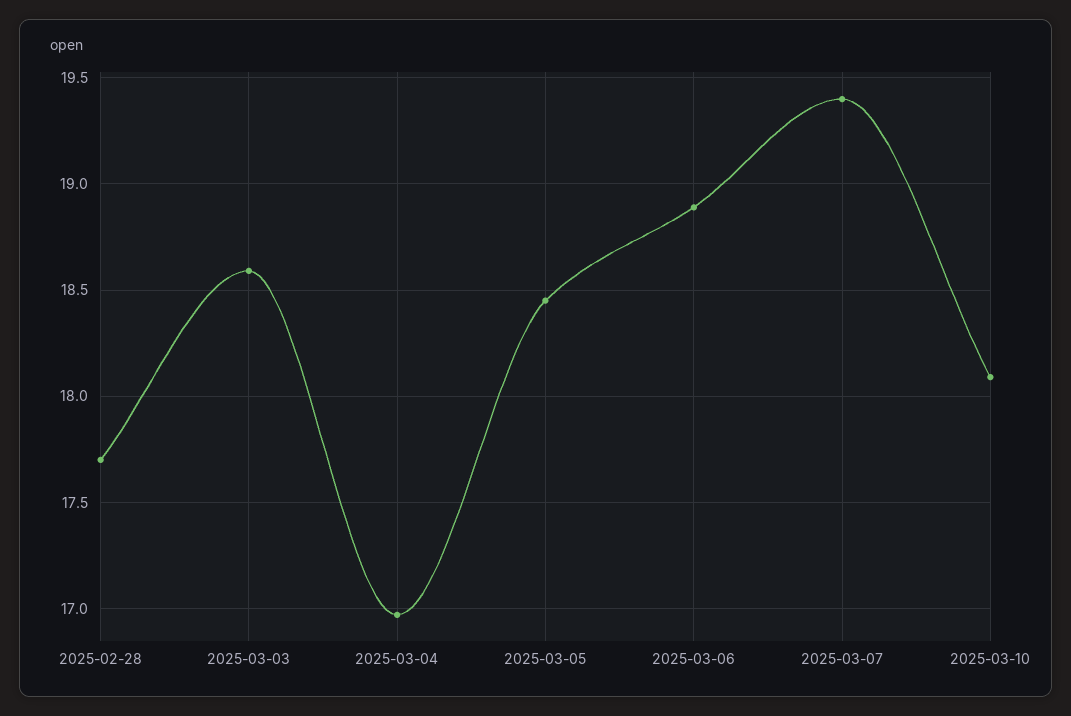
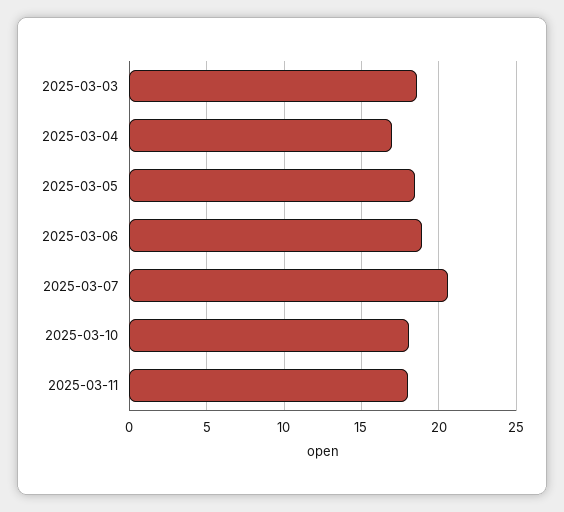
2025-02-28: 17.7 -> none
2025-03-07: 19.4 -> 20.5
2025-03-11: none -> 18

